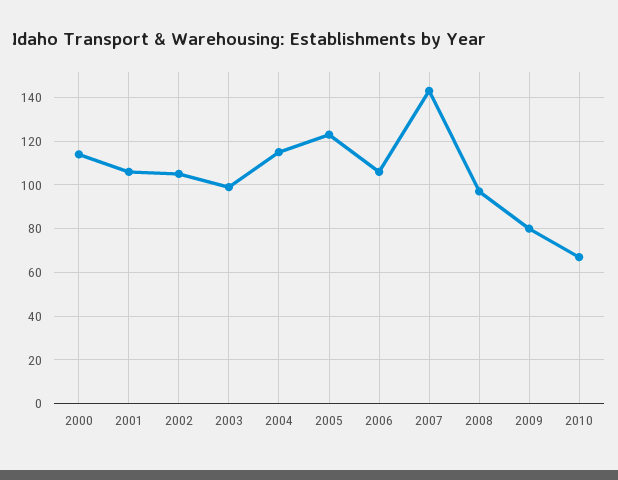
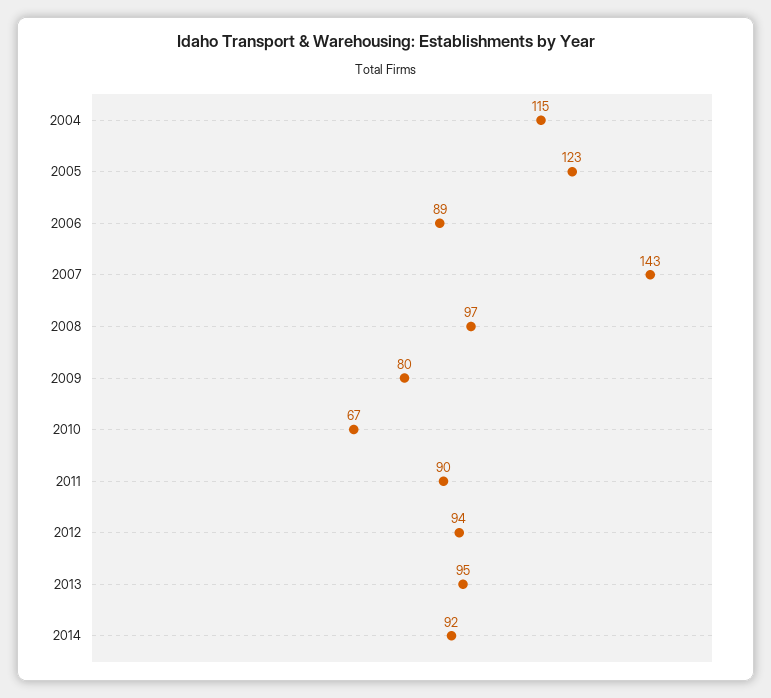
2000: 115 -> none
2001: 105 -> none
2002: 105 -> none
2003: 100 -> none
2006: 105 -> 89
2011: none -> 90
2012: none -> 94
2013: none -> 95
2014: none -> 92

